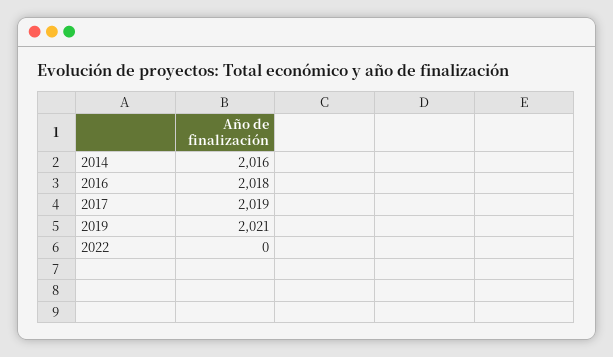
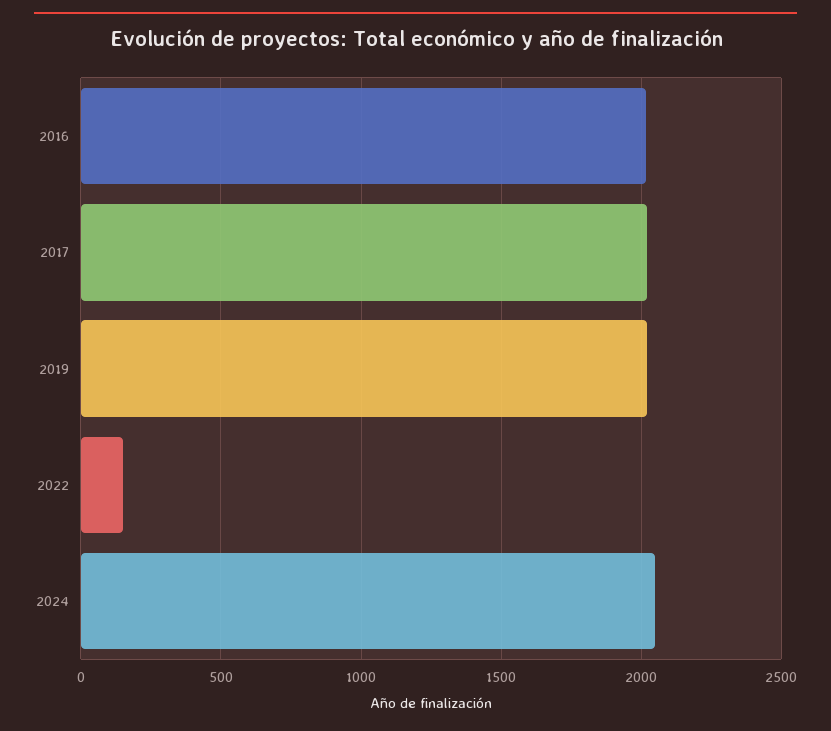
2014: 2016 -> none
2022: 0 -> 150
2024: none -> 2050

